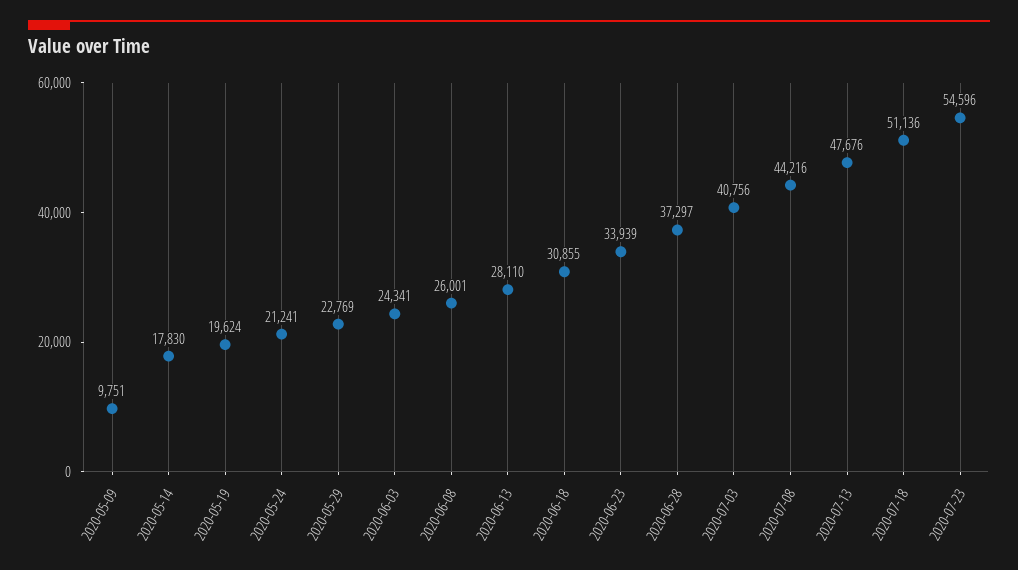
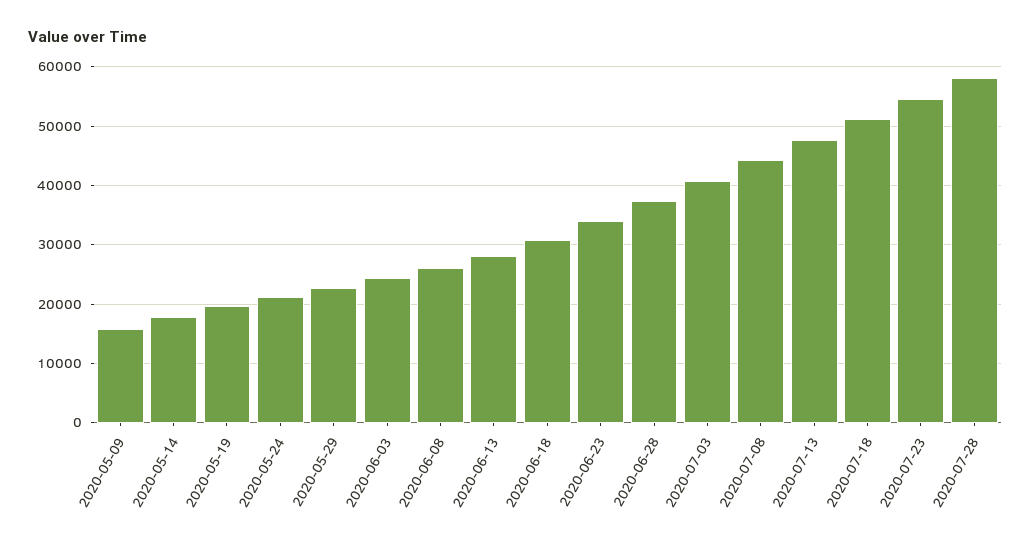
2020-05-09: 9751 -> 16000
2020-07-28: none -> 58000

